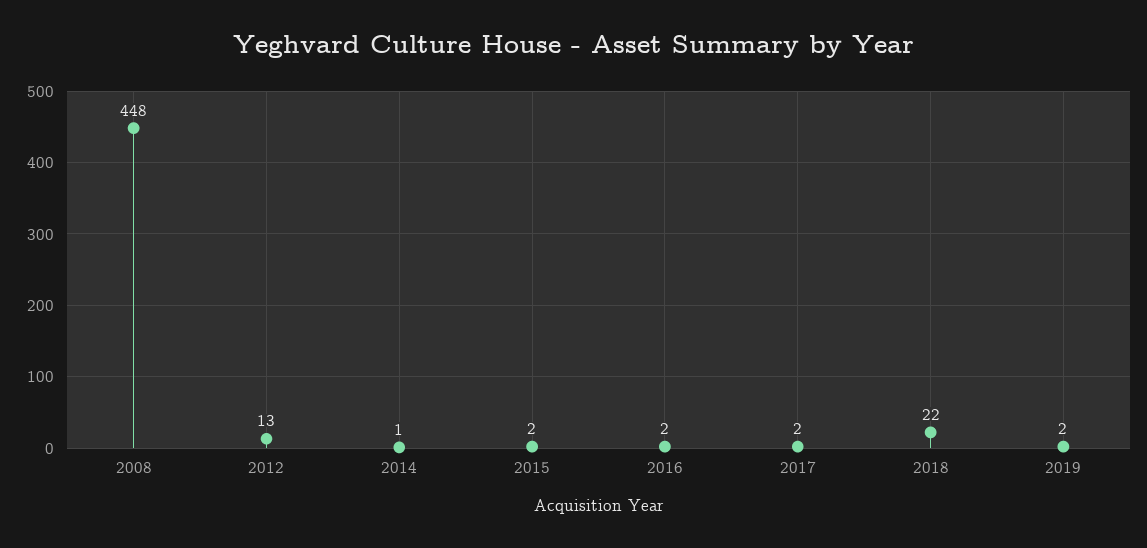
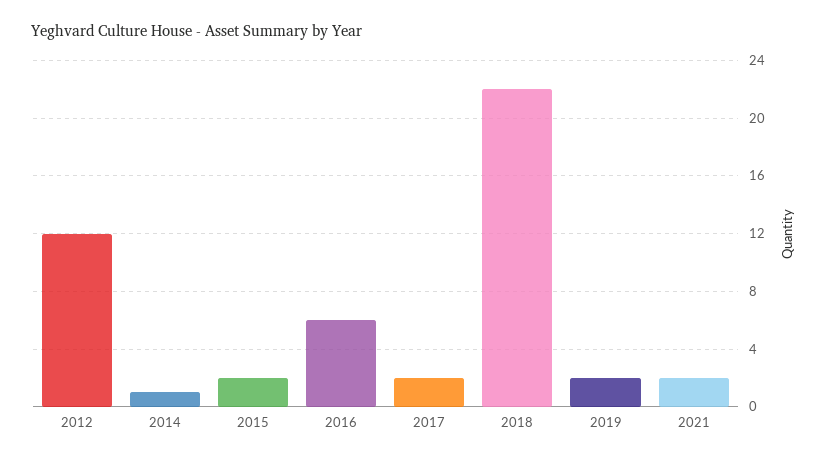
2008: 448 -> none
2012: 13 -> 12
2016: 2 -> 6
2021: none -> 2

